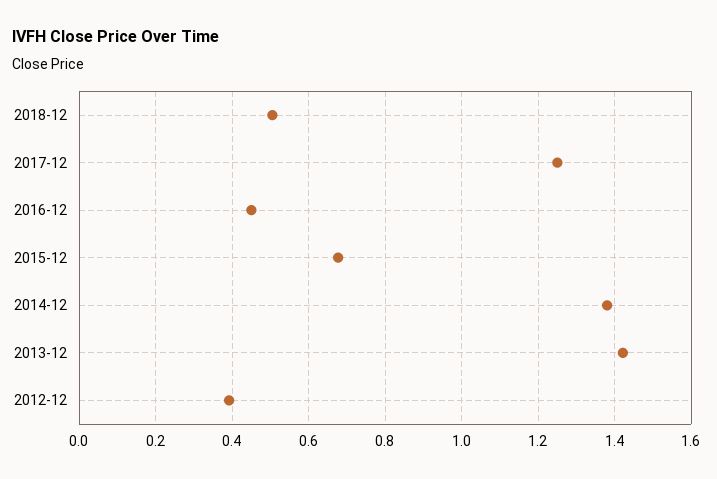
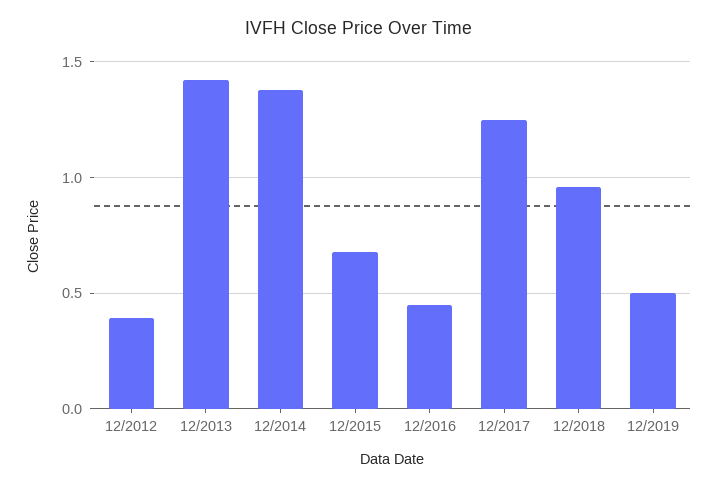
2018-12: 0.5 -> 0.95
12/2019: none -> 0.5

